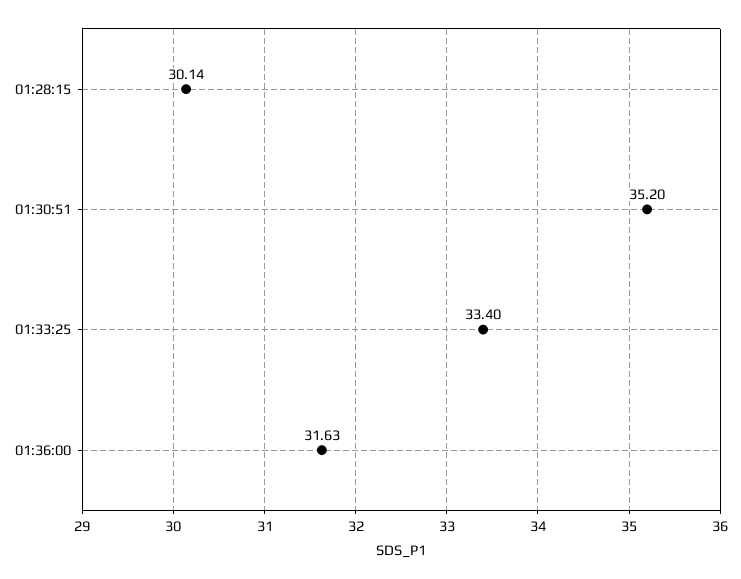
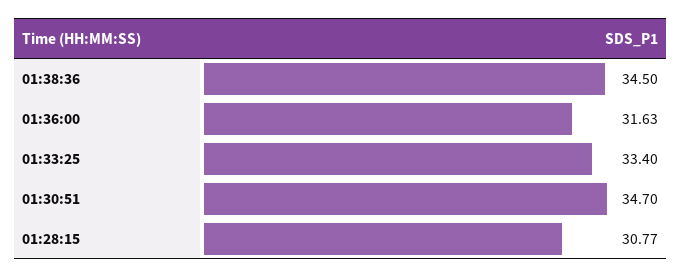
01:28:15: 30.14 -> 30.77
01:30:51: 35.2 -> 34.7
01:38:36: none -> 34.5

